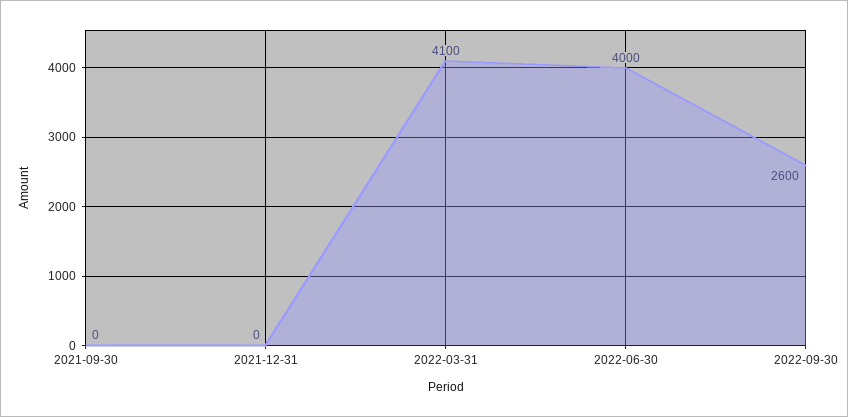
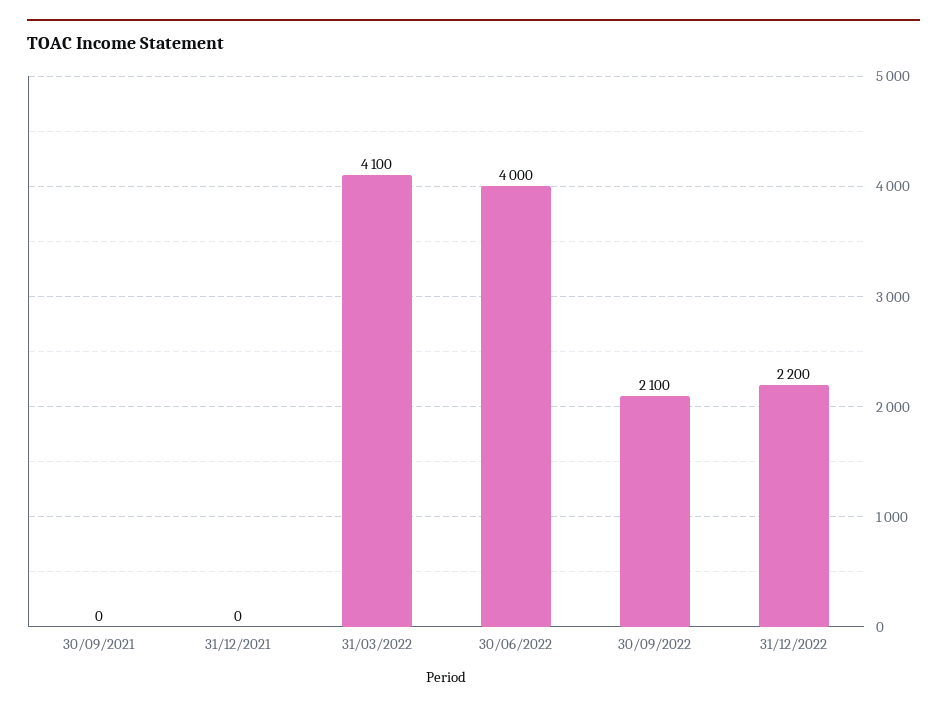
2022-09-30: 2600 -> 2100
31/12/2022: none -> 2200

